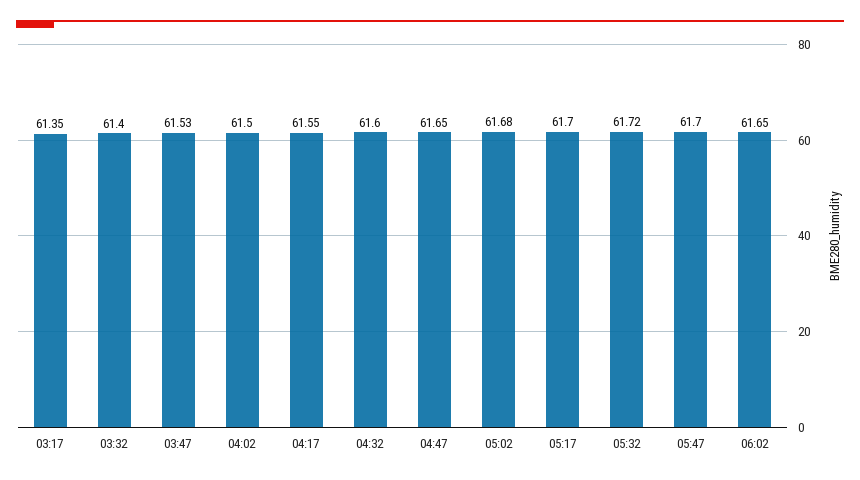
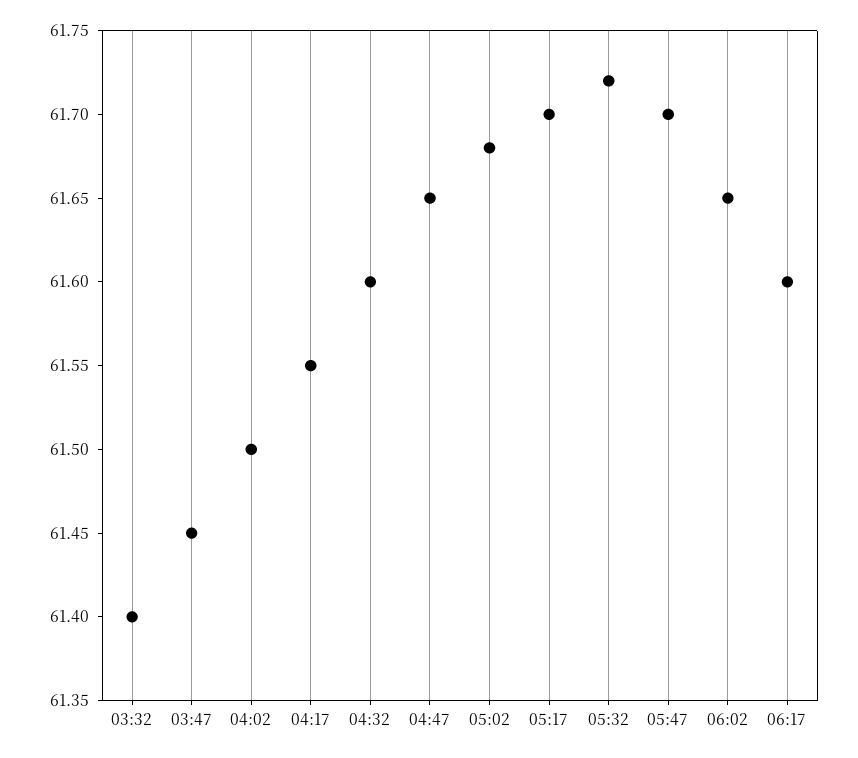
03:17: 61.35 -> none
03:47: 61.53 -> 61.45
06:17: none -> 61.6

